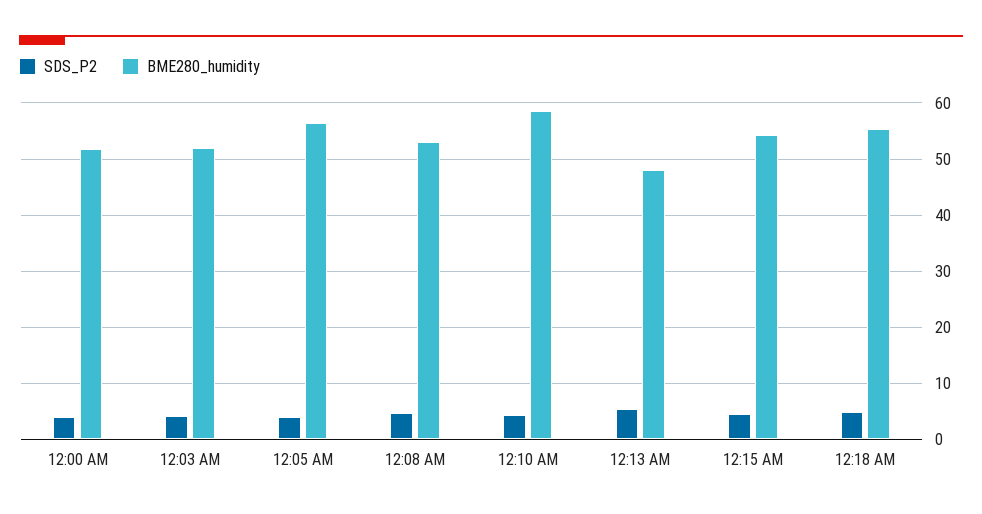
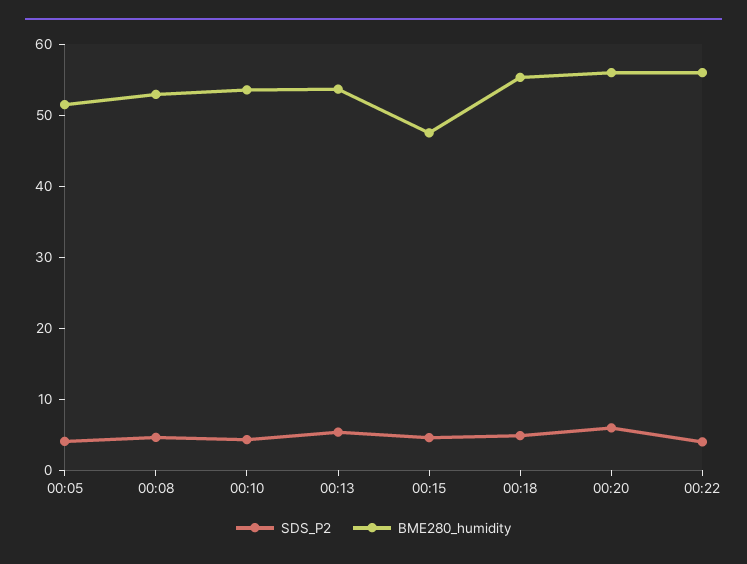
SDS_P2, 12:00 AM: 4 -> none
BME280_humidity, 12:00 AM: 52 -> none
SDS_P2, 12:03 AM: 4 -> none
BME280_humidity, 12:03 AM: 52 -> none
BME280_humidity, 12:05 AM: 56 -> 52
BME280_humidity, 12:10 AM: 58 -> 54
BME280_humidity, 12:13 AM: 48 -> 54
BME280_humidity, 12:15 AM: 54 -> 48
SDS_P2, 00:20: none -> 6
BME280_humidity, 00:20: none -> 56
SDS_P2, 00:22: none -> 4
BME280_humidity, 00:22: none -> 56

